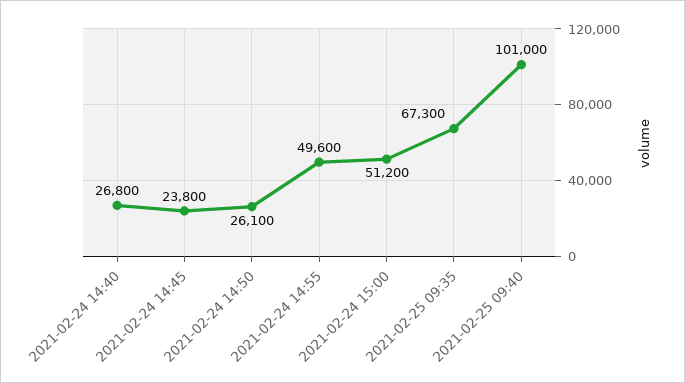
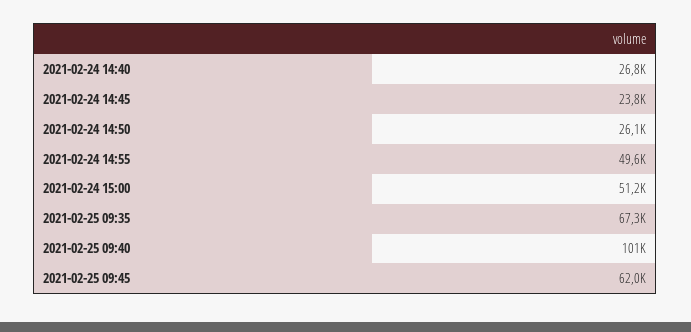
2021-02-25 09:45: none -> 62000

